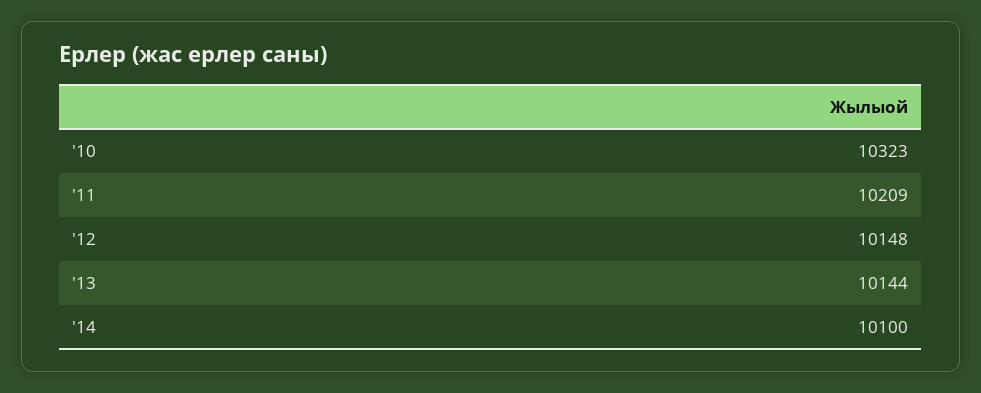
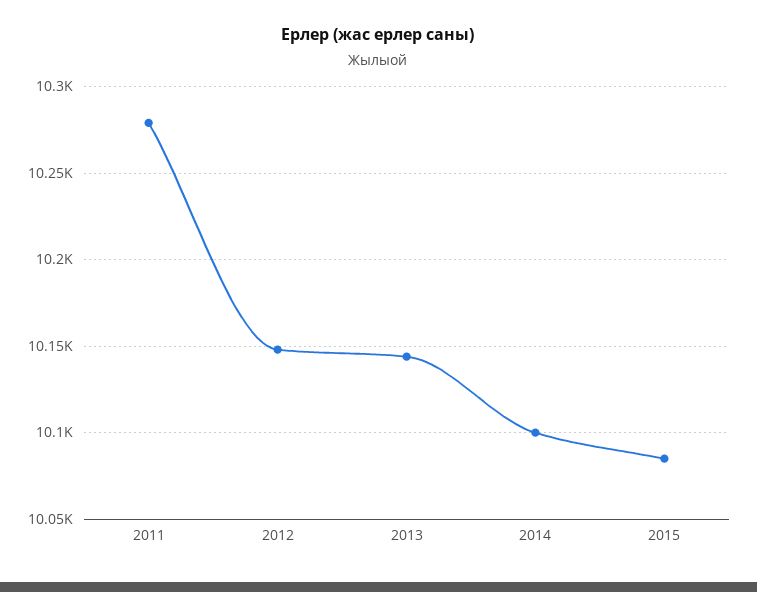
'10: 10323 -> none
'11: 10209 -> 10280
2015: none -> 10085

